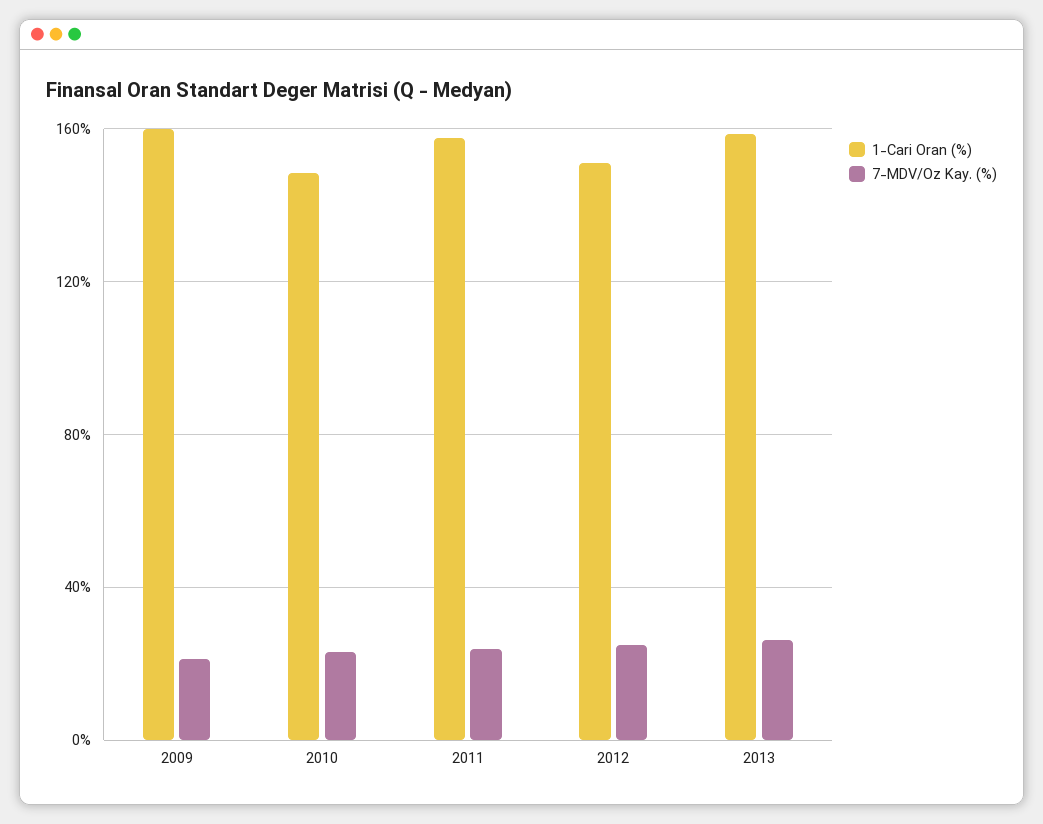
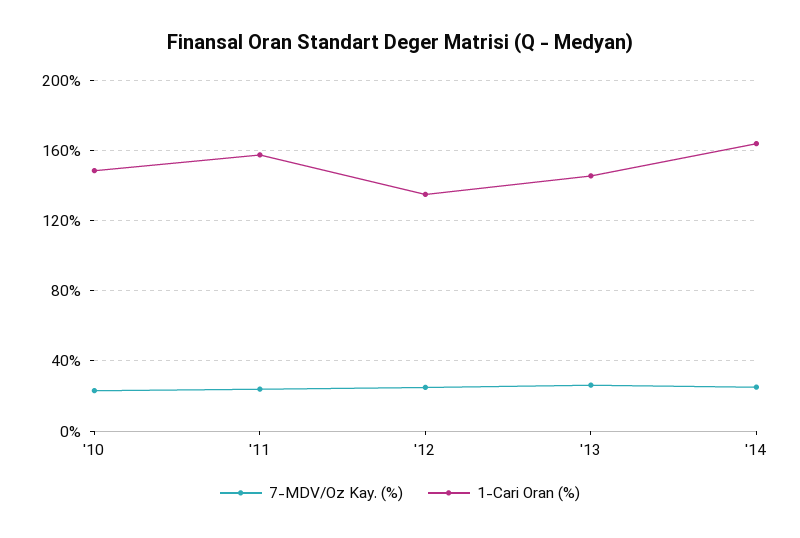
1-Cari Oran (%), 2009: 160 -> none
7-MDV/Oz Kay. (%), 2009: 20 -> none
1-Cari Oran (%), 2012: 150 -> 135
1-Cari Oran (%), 2013: 160 -> 145
7-MDV/Oz Kay. (%), '14: none -> 25
1-Cari Oran (%), '14: none -> 165

